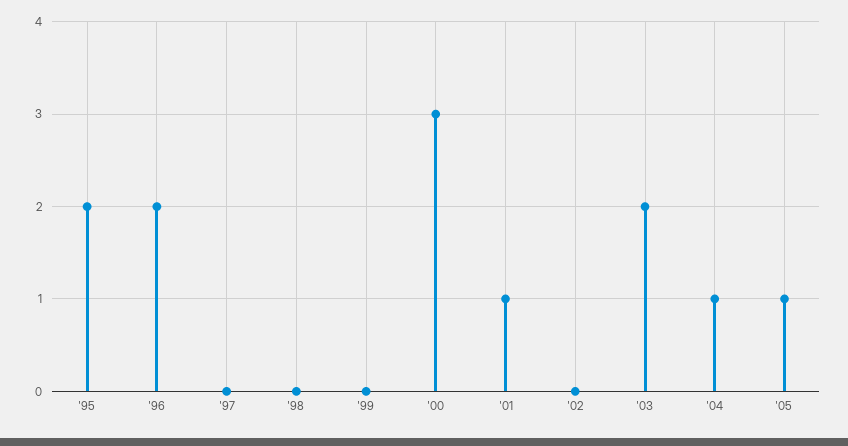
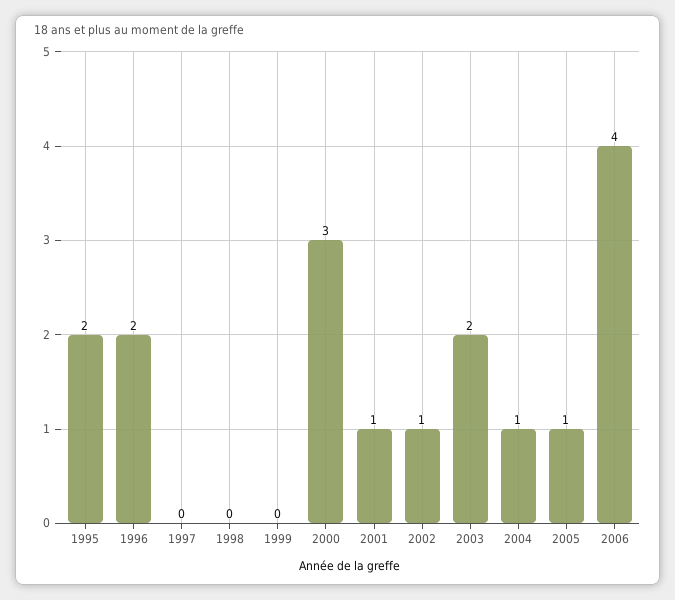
'02: 0 -> 1
2006: none -> 4

